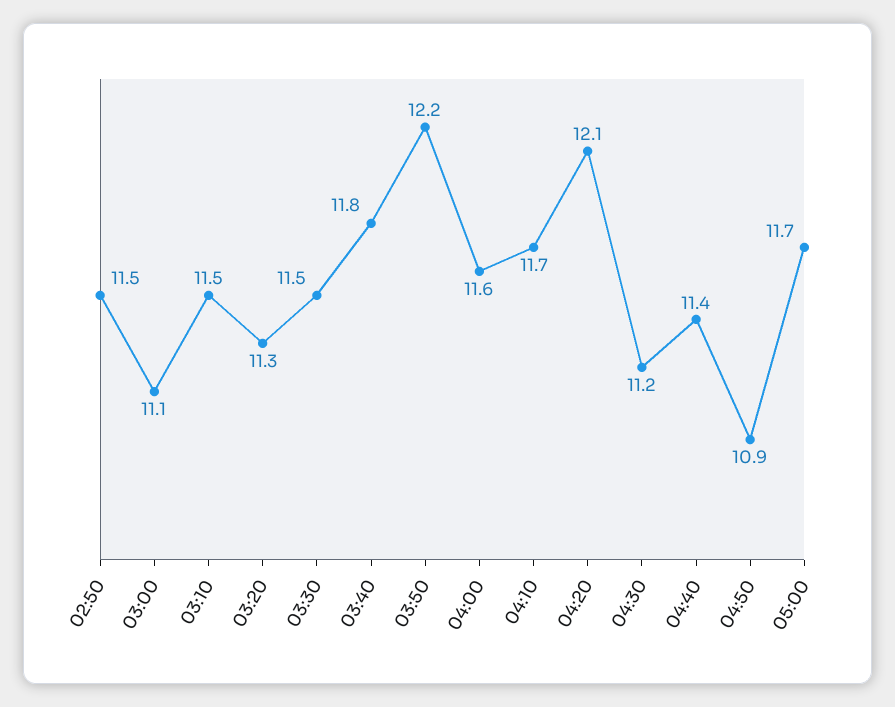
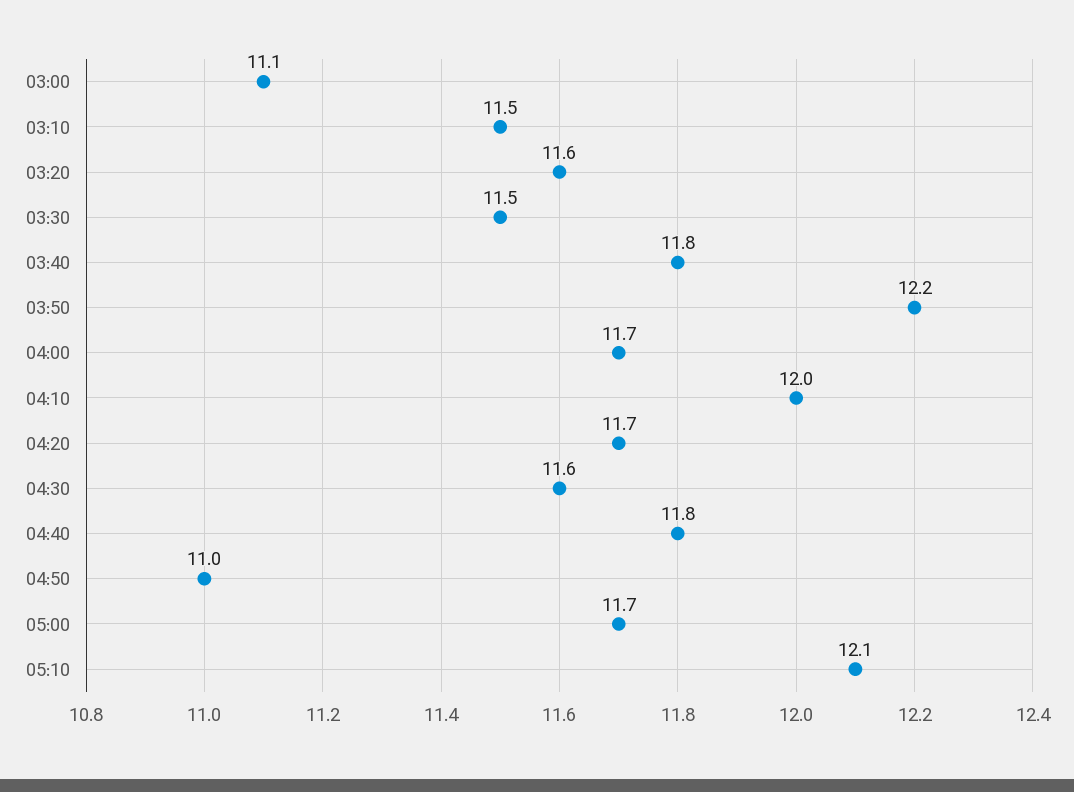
02:50: 11.5 -> none
03:20: 11.3 -> 11.6
04:00: 11.6 -> 11.7
04:10: 11.7 -> 12
04:20: 12.1 -> 11.7
04:30: 11.2 -> 11.6
04:40: 11.4 -> 11.8
04:50: 10.9 -> 11
05:10: none -> 12.1

